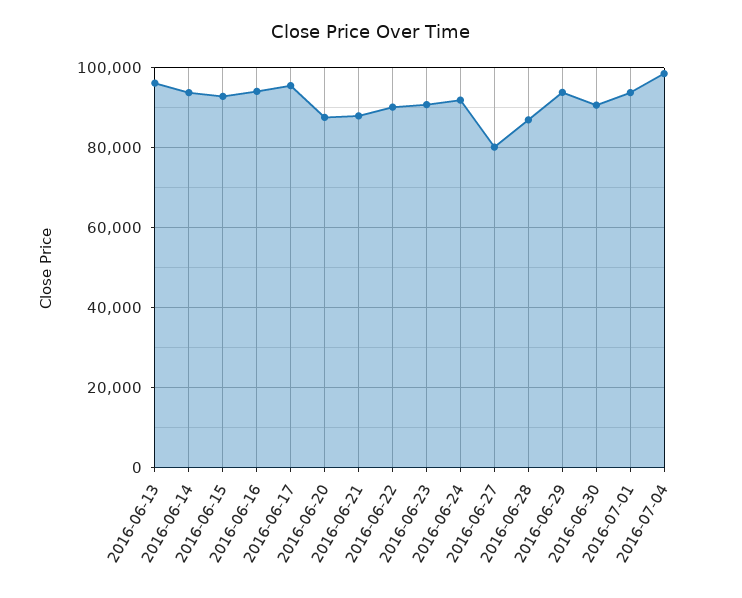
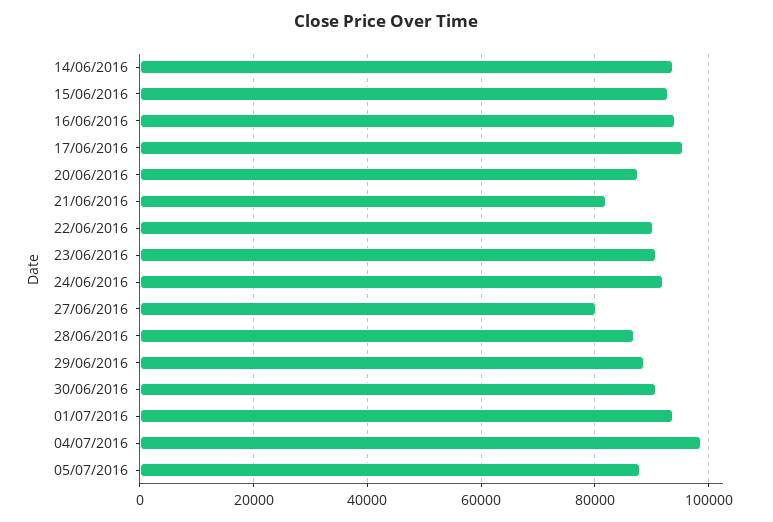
2016-06-13: 96000 -> none
2016-06-21: 88000 -> 82000
2016-06-29: 94000 -> 88000
05/07/2016: none -> 88000

